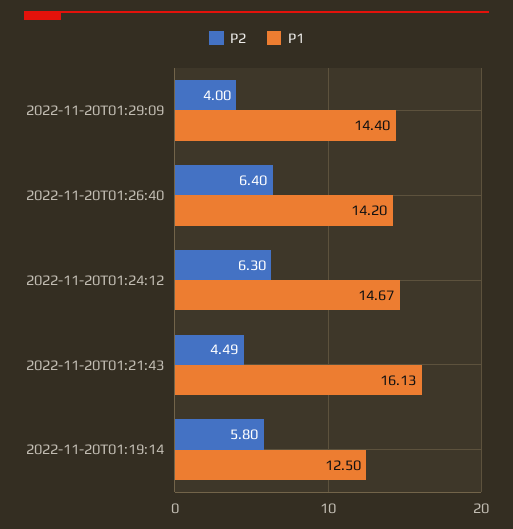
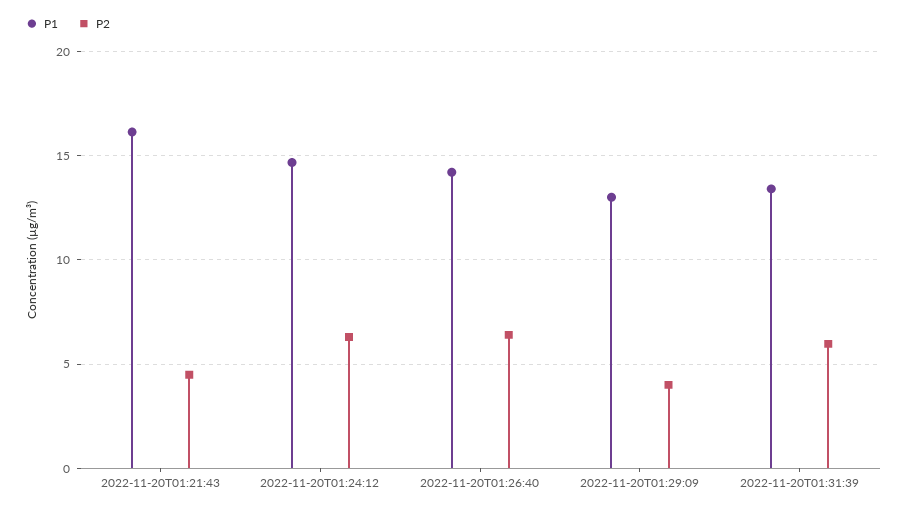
P1, 2022-11-20T01:29:09: 14.4 -> 13
P2, 2022-11-20T01:19:14: 5.8 -> none
P1, 2022-11-20T01:19:14: 12.5 -> none
P1, 2022-11-20T01:31:39: none -> 13.5
P2, 2022-11-20T01:31:39: none -> 6

